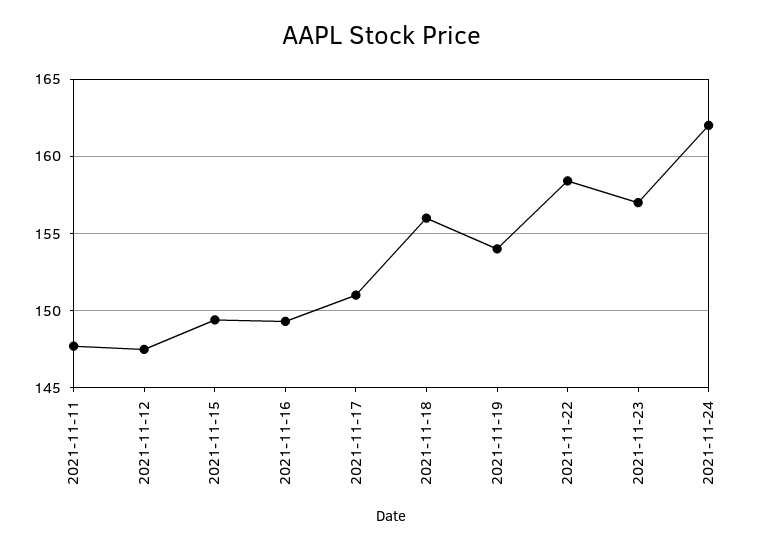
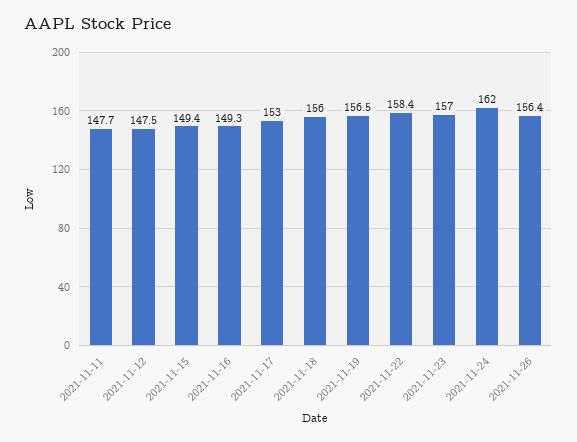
2021-11-17: 151 -> 153
2021-11-19: 154 -> 156.5
2021-11-26: none -> 156.4

